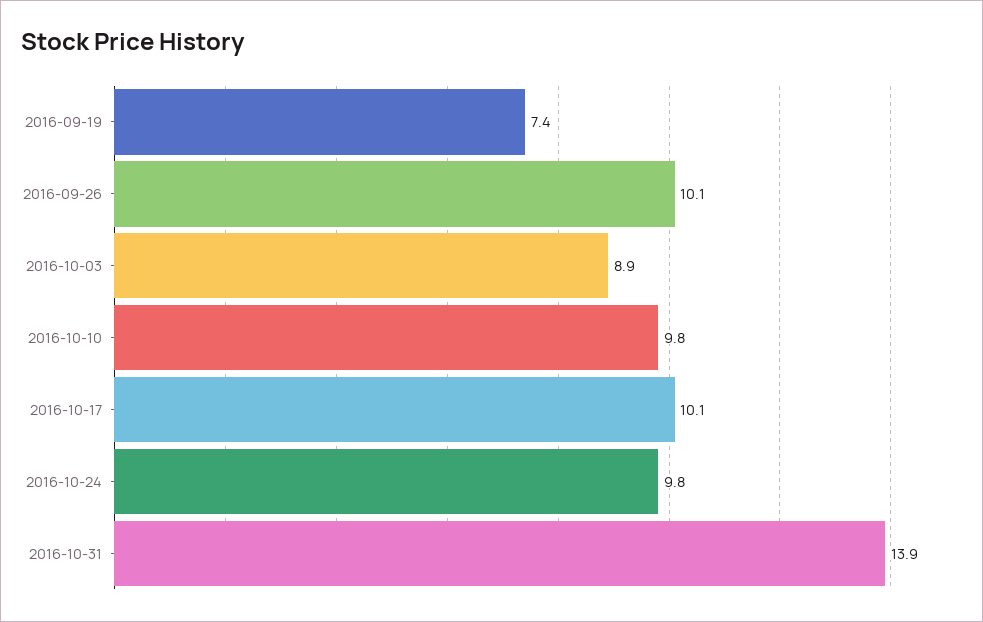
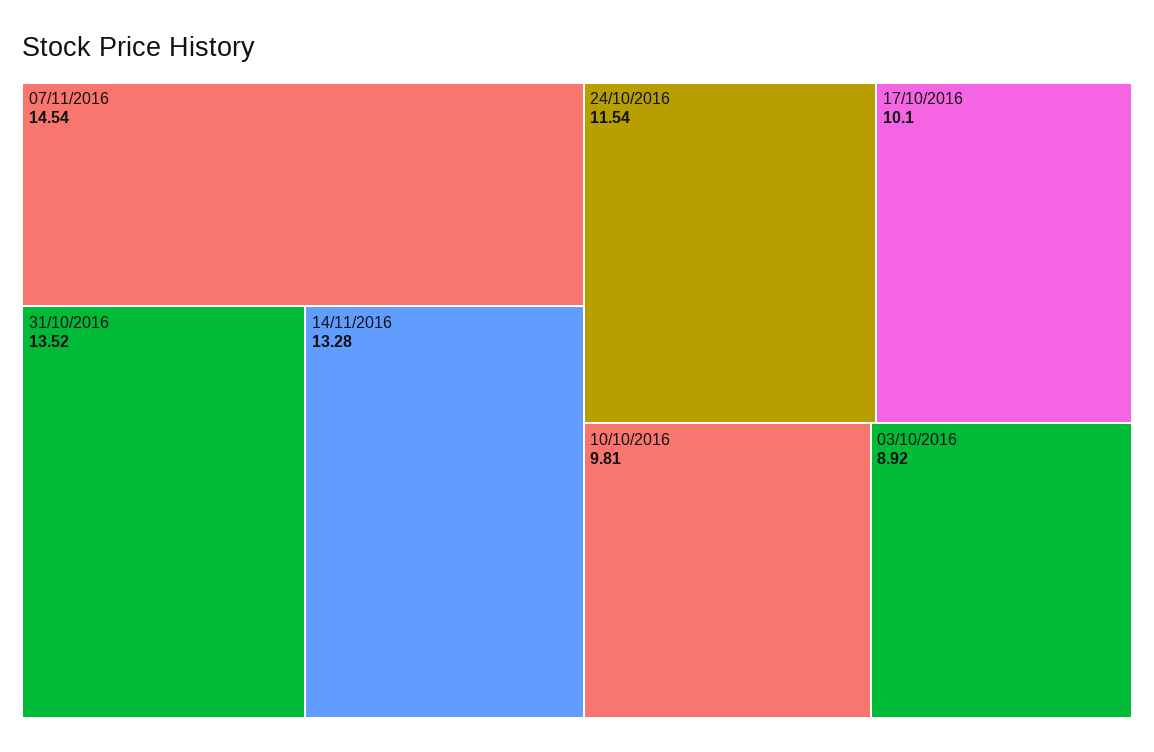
2016-09-19: 7.4 -> none
2016-09-26: 10.1 -> none
2016-10-24: 9.8 -> 11.54
2016-10-31: 13.9 -> 13.52
07/11/2016: none -> 14.54
14/11/2016: none -> 13.28

